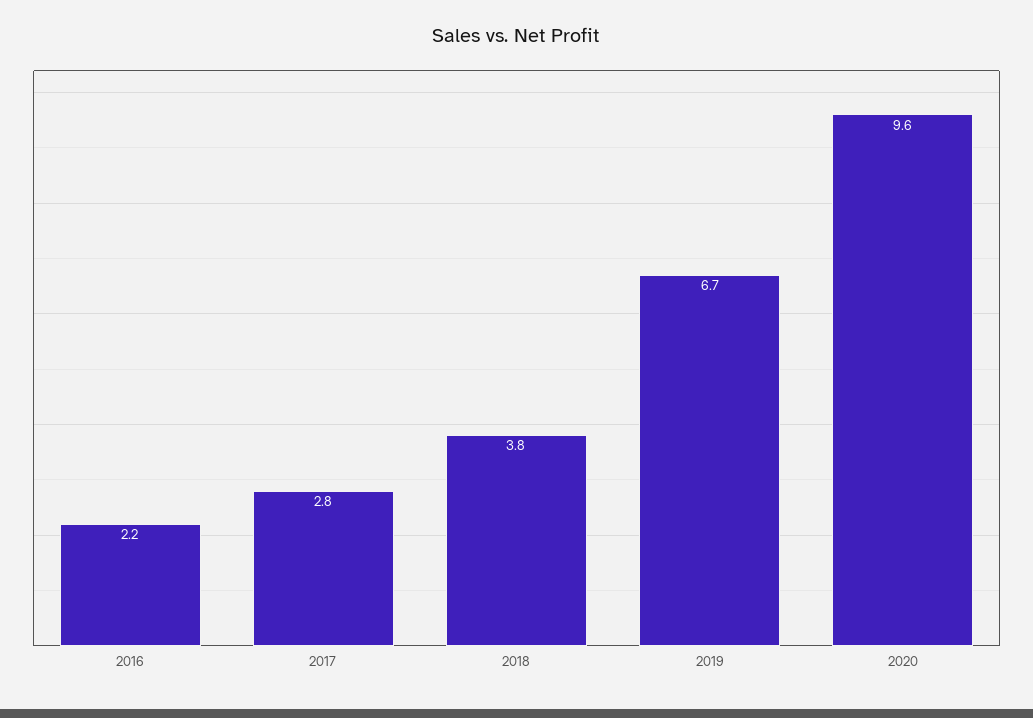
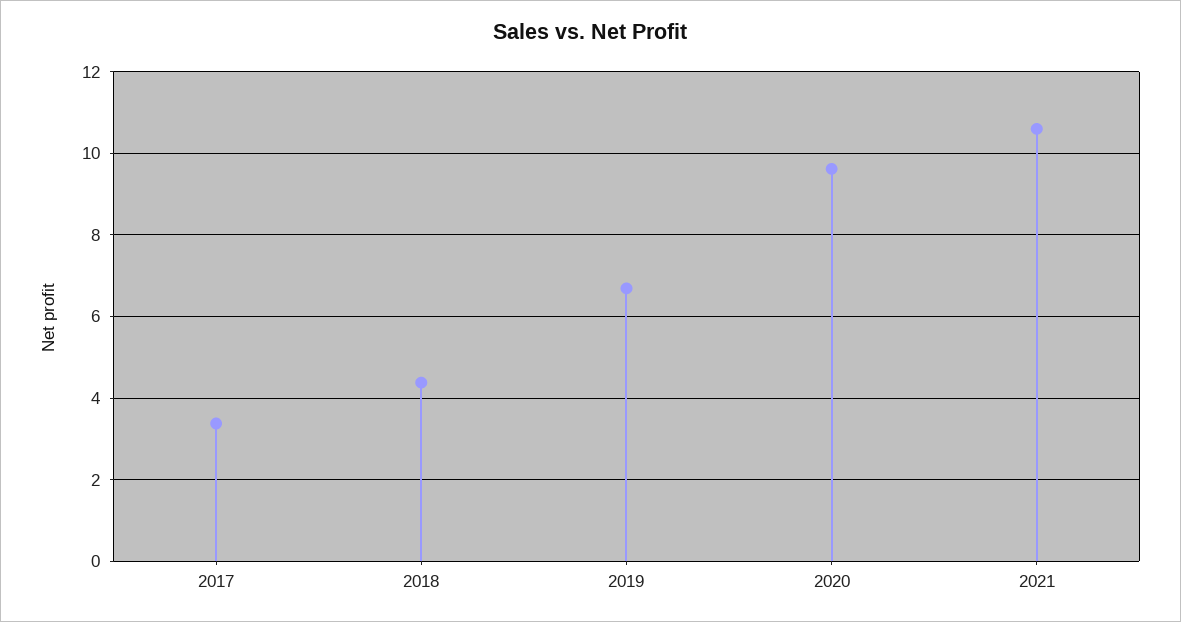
2016: 2.2 -> none
2017: 2.8 -> 3.4
2018: 3.8 -> 4.4
2021: none -> 10.6

